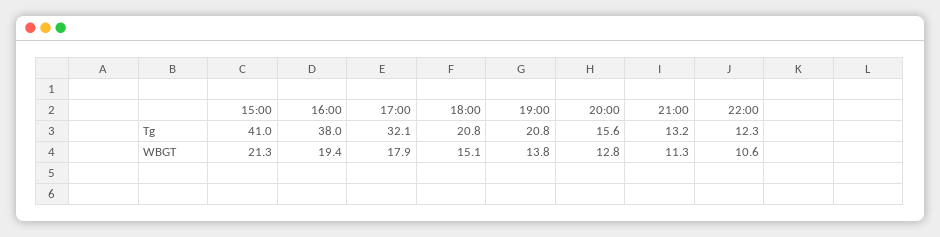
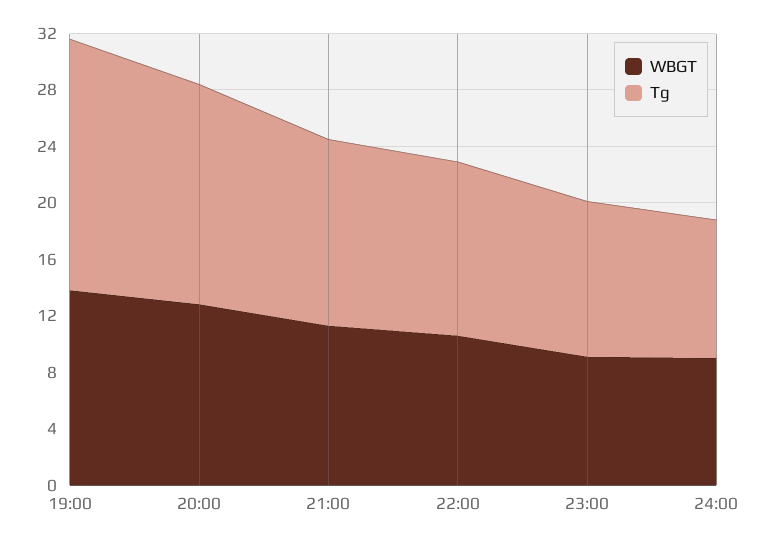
Tg, 15:00: 41 -> none
Tg, 16:00: 38 -> none
Tg, 17:00: 32.1 -> none
Tg, 18:00: 20.8 -> none
Tg, 19:00: 20.8 -> 18
WBGT, 15:00: 21.3 -> none
WBGT, 16:00: 19.4 -> none
WBGT, 17:00: 17.9 -> none
WBGT, 18:00: 15.1 -> none
WBGT, 23:00: none -> 9
Tg, 23:00: none -> 11
WBGT, 24:00: none -> 9
Tg, 24:00: none -> 10

